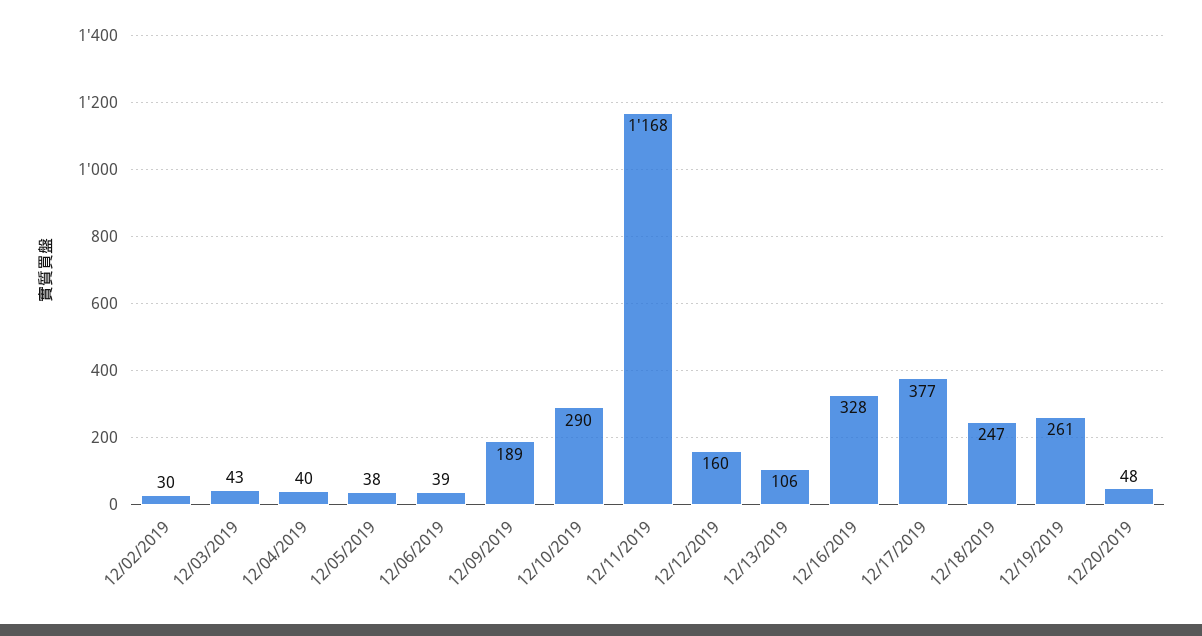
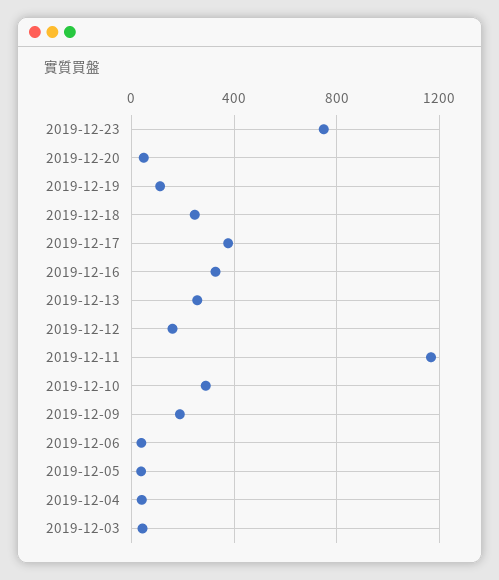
12/02/2019: 30 -> none
12/13/2019: 106 -> 250
12/19/2019: 261 -> 100
2019-12-23: none -> 750

